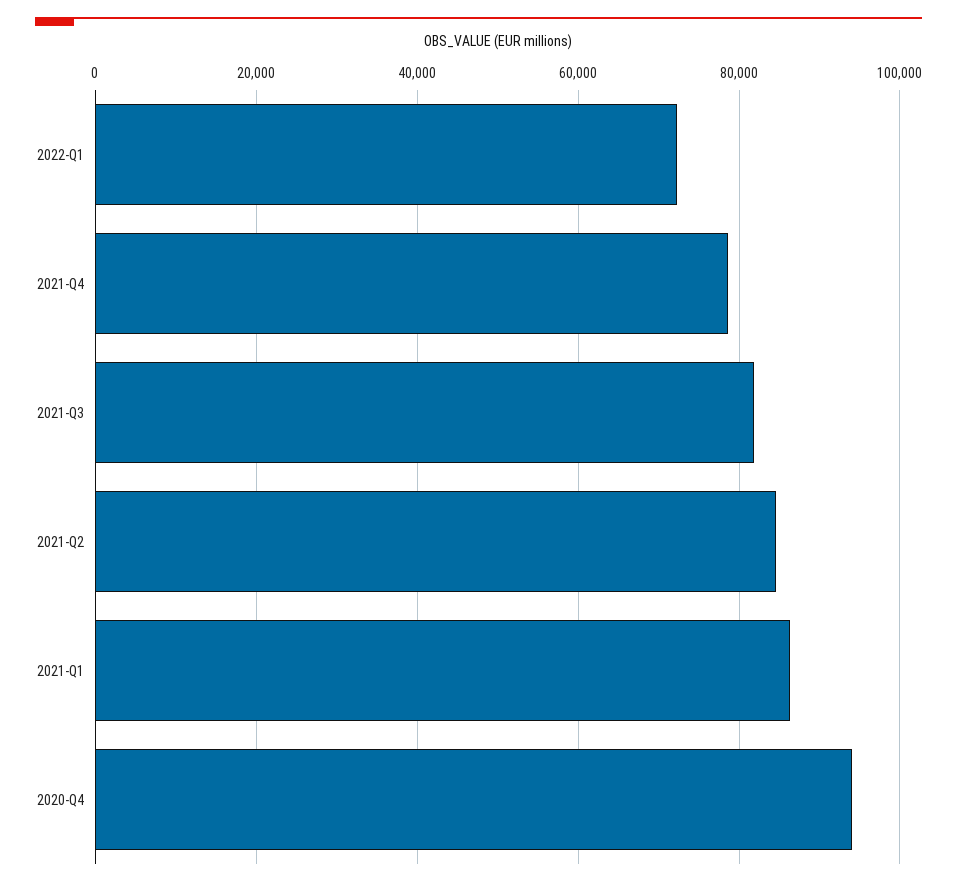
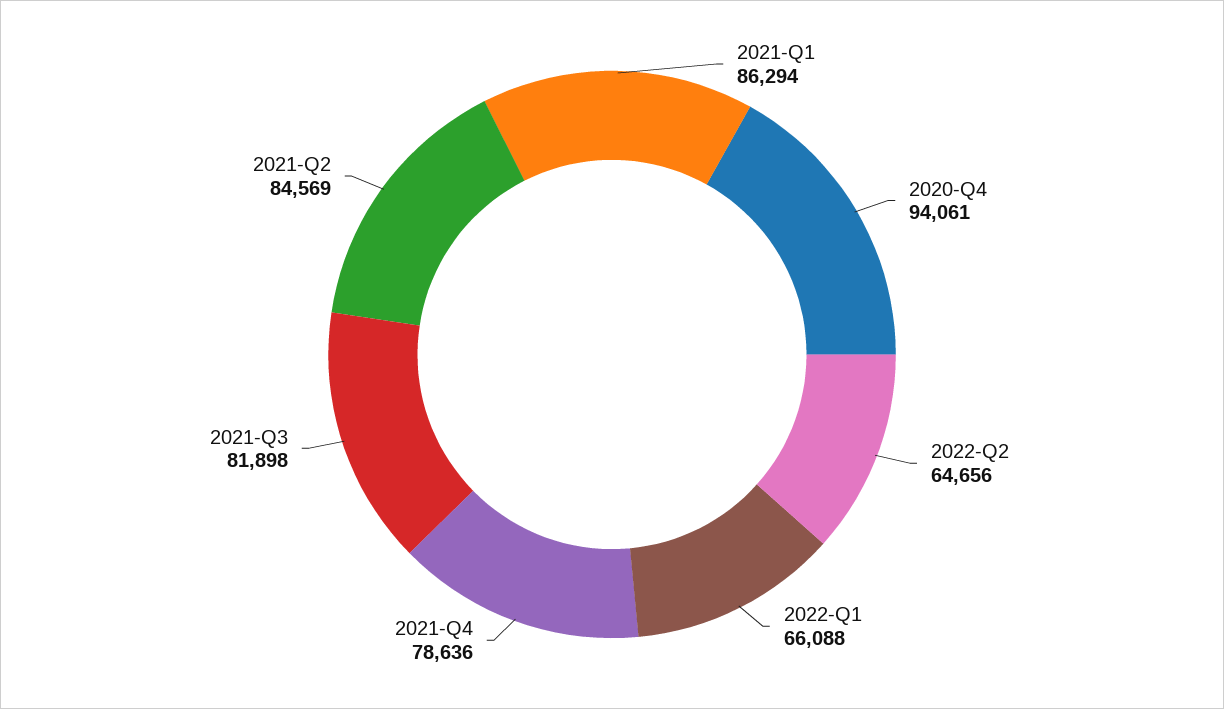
2022-Q1: 72000 -> 66088
2022-Q2: none -> 64656

